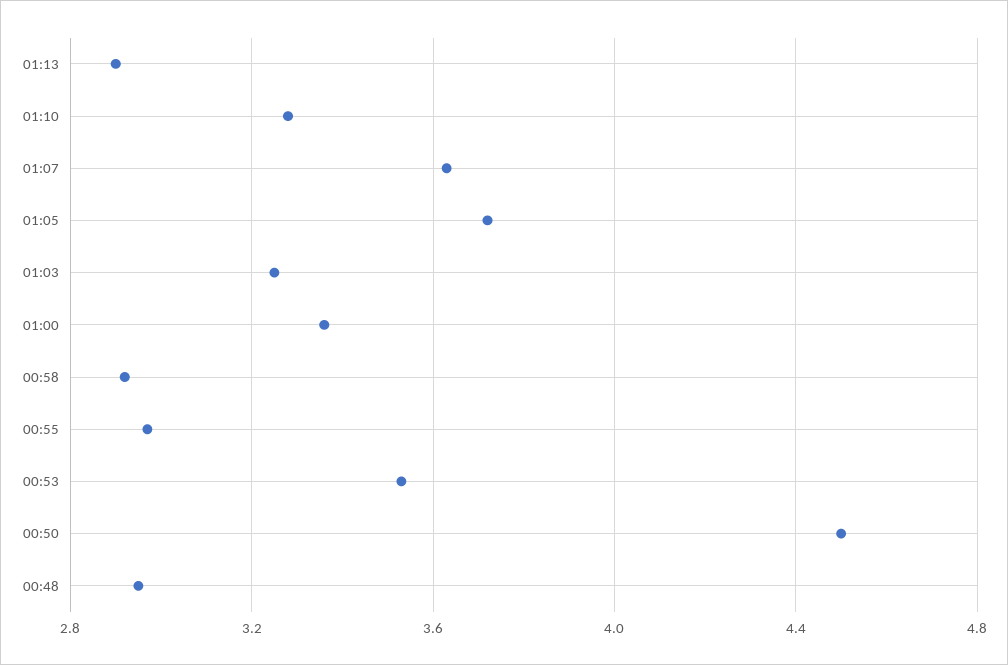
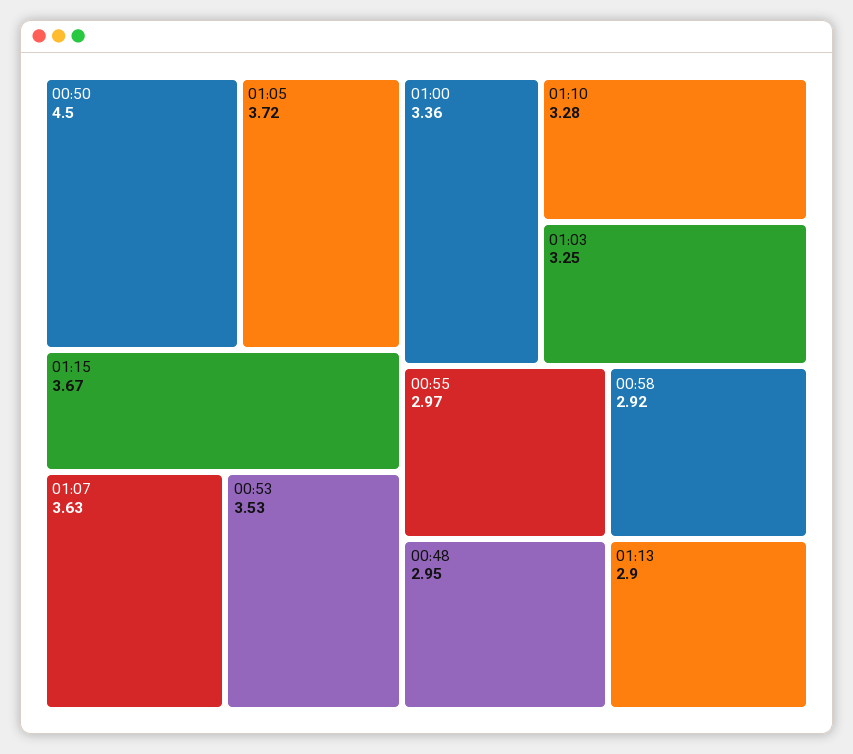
01:15: none -> 3.67

